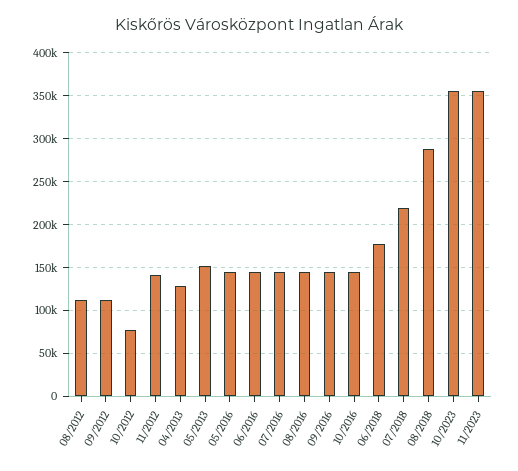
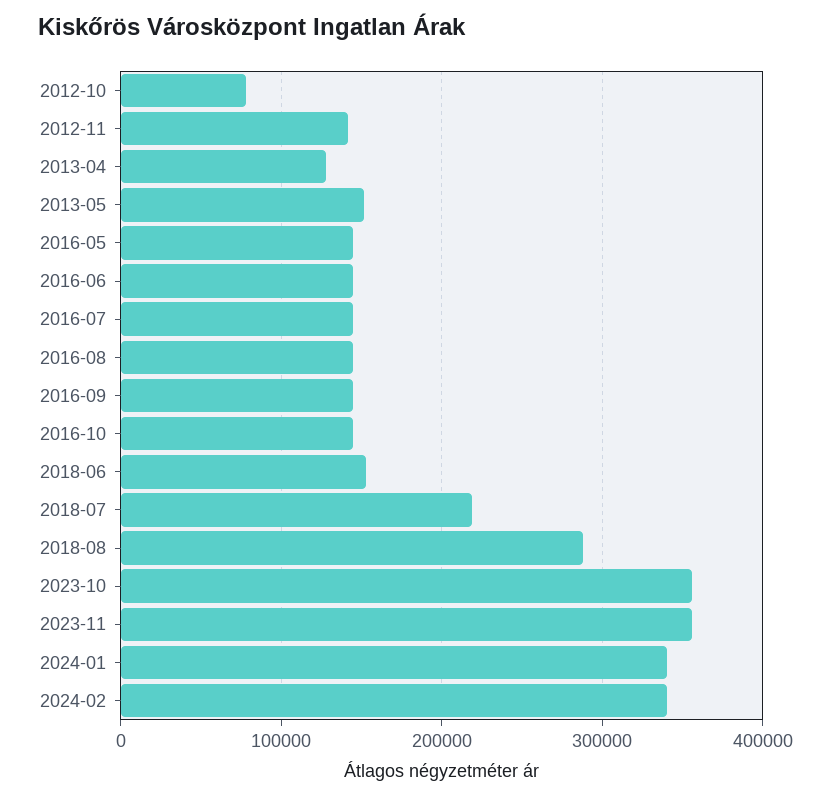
08/2012: 110000 -> none
09/2012: 110000 -> none
06/2018: 180000 -> 150000
2024-01: none -> 340000
2024-02: none -> 340000

